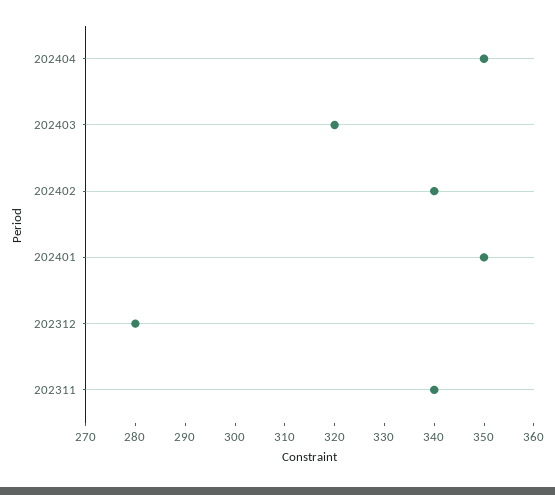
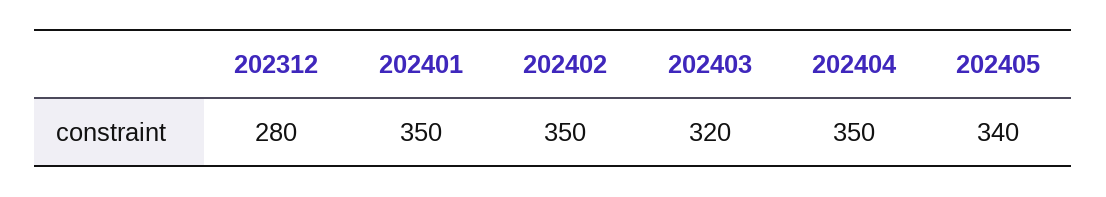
202402: 340 -> 350
202311: 340 -> none
202405: none -> 340

